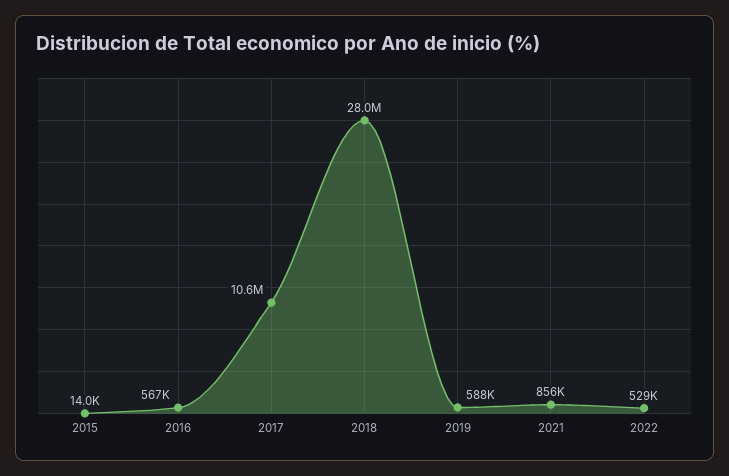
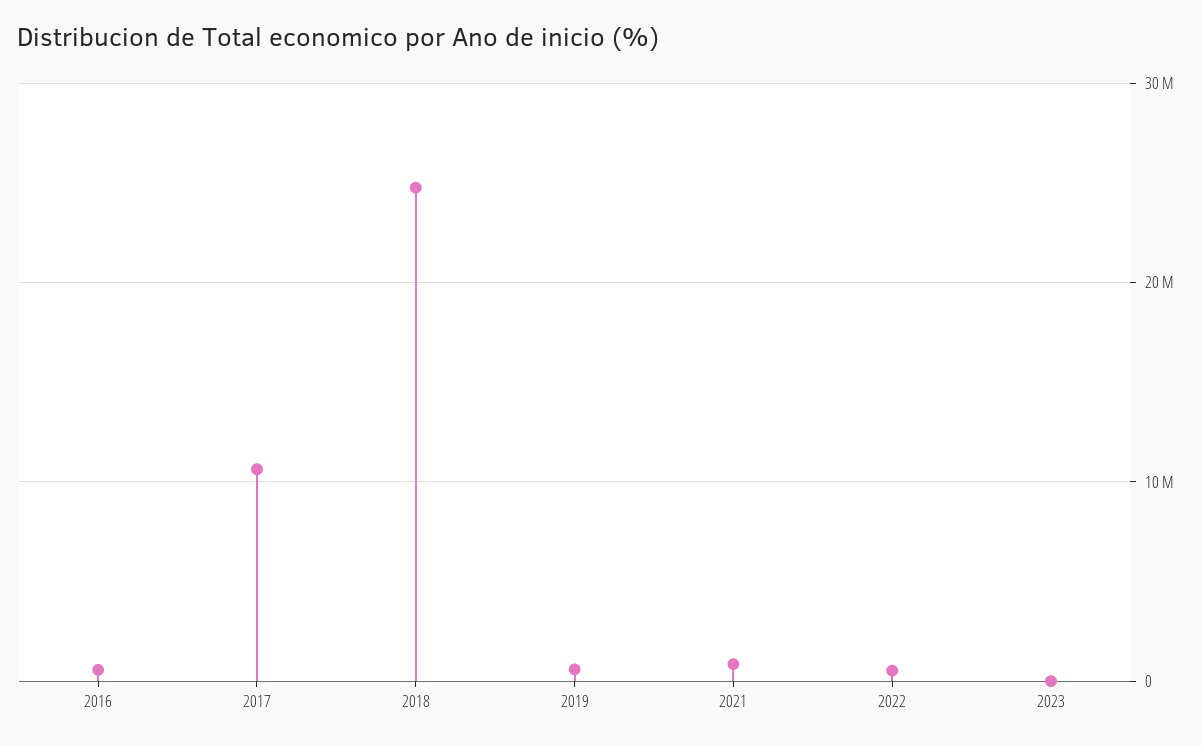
2015: 14000 -> none
2018: 28000000 -> 25000000
2023: none -> 0

